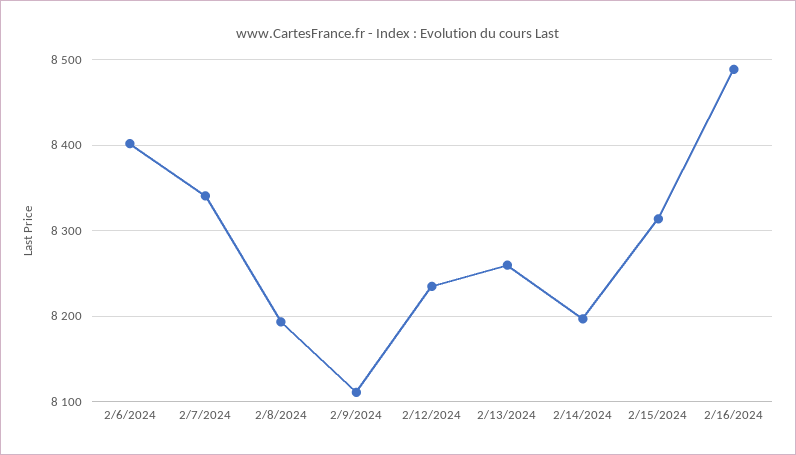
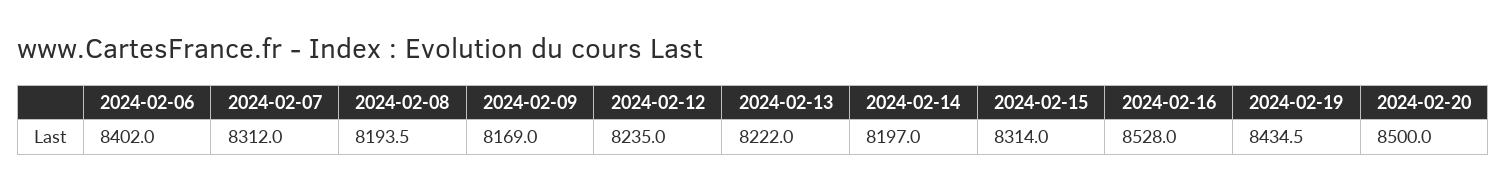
2/7/2024: 8340 -> 8312
2/9/2024: 8110 -> 8169
2/13/2024: 8260 -> 8222
2/16/2024: 8490 -> 8528
2024-02-19: none -> 8434.5
2024-02-20: none -> 8500

